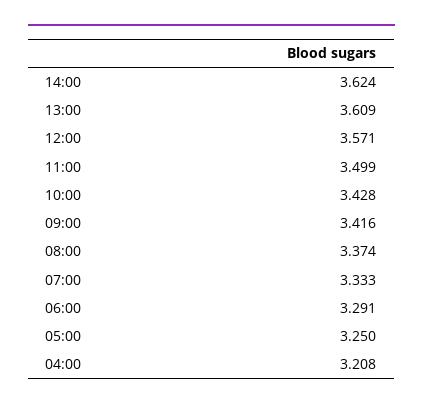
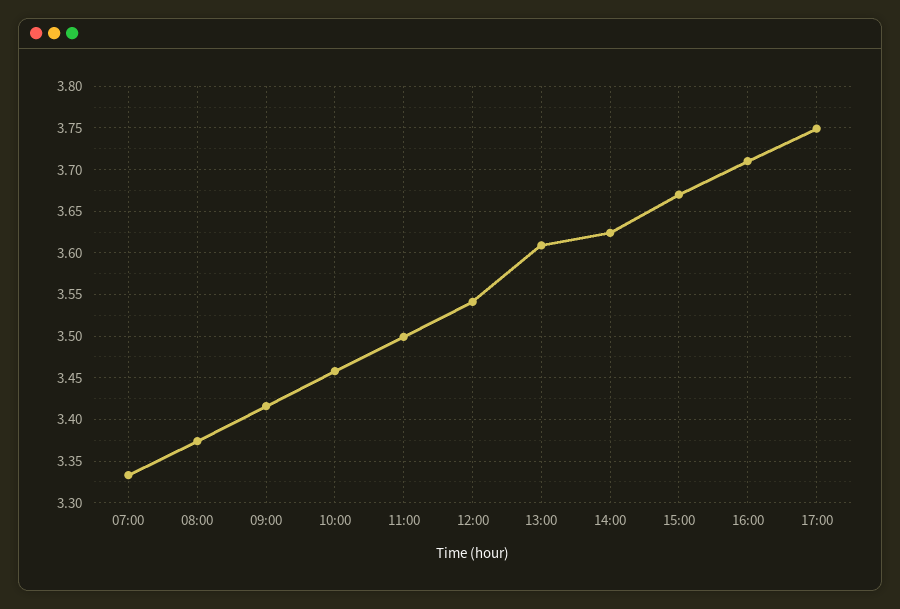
12:00: 3.571 -> 3.54
10:00: 3.428 -> 3.46
06:00: 3.291 -> none
05:00: 3.25 -> none
04:00: 3.208 -> none
15:00: none -> 3.67
16:00: none -> 3.71
17:00: none -> 3.75

